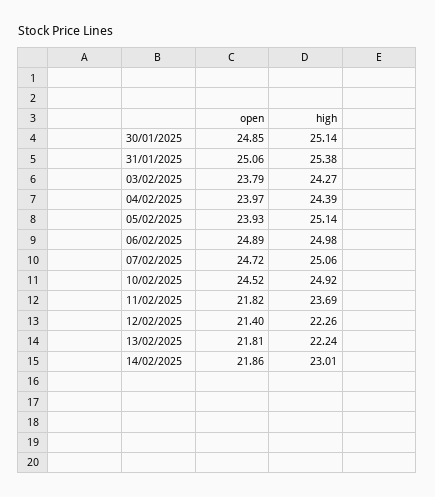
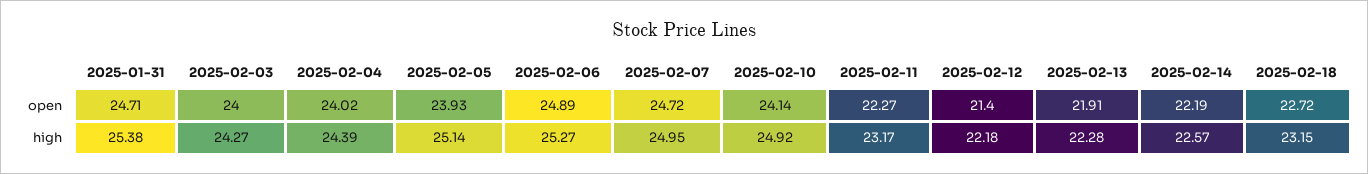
open, 30/01/2025: 24.85 -> none
high, 30/01/2025: 25.14 -> none
open, 31/01/2025: 25.06 -> 24.71
open, 03/02/2025: 23.79 -> 24
open, 04/02/2025: 23.97 -> 24.02
high, 06/02/2025: 24.98 -> 25.27
high, 07/02/2025: 25.06 -> 24.95
open, 10/02/2025: 24.52 -> 24.14
open, 11/02/2025: 21.82 -> 22.27
high, 11/02/2025: 23.69 -> 23.17
high, 12/02/2025: 22.26 -> 22.18
open, 13/02/2025: 21.81 -> 21.91
high, 13/02/2025: 22.24 -> 22.28
open, 14/02/2025: 21.86 -> 22.19
high, 14/02/2025: 23.01 -> 22.57
open, 2025-02-18: none -> 22.72
high, 2025-02-18: none -> 23.15

